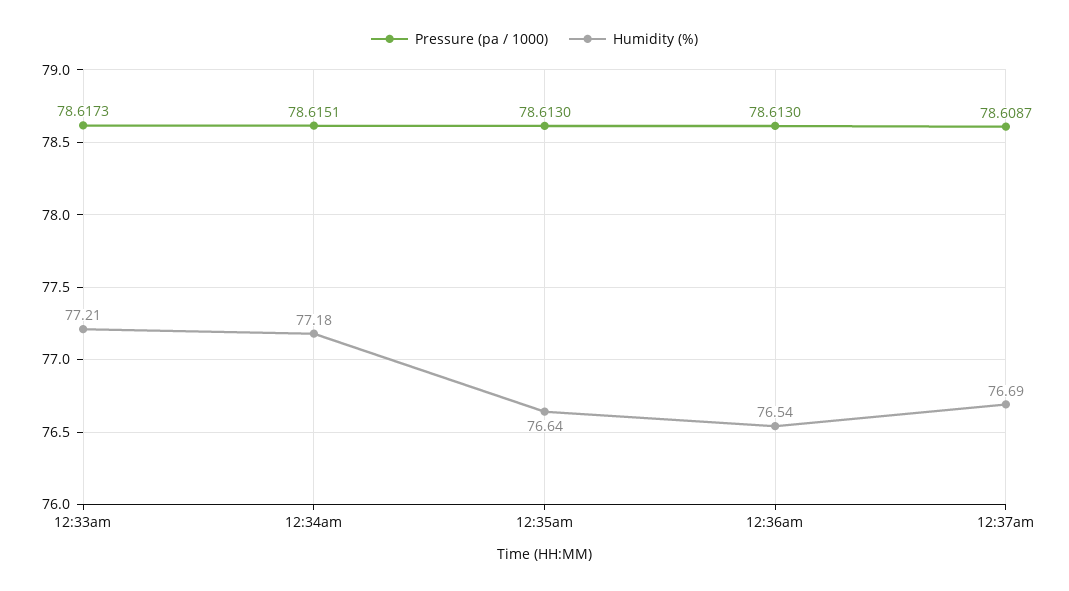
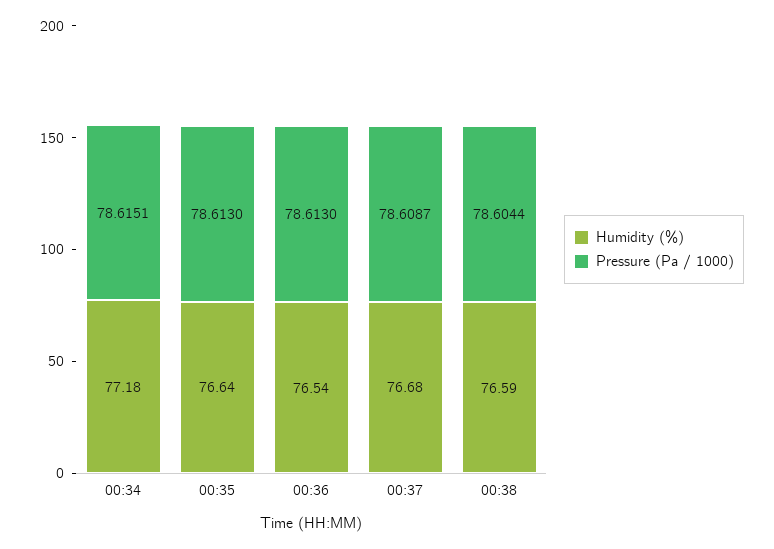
Pressure (pa / 1000), 12:33am: 78.6173 -> none
Humidity (%), 12:33am: 77.21 -> none
Humidity (%), 12:37am: 76.69 -> 76.68
Humidity (%), 00:38: none -> 76.59
Pressure (pa / 1000), 00:38: none -> 78.6044

